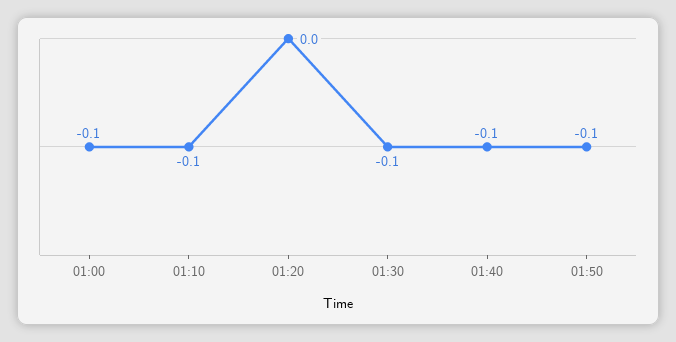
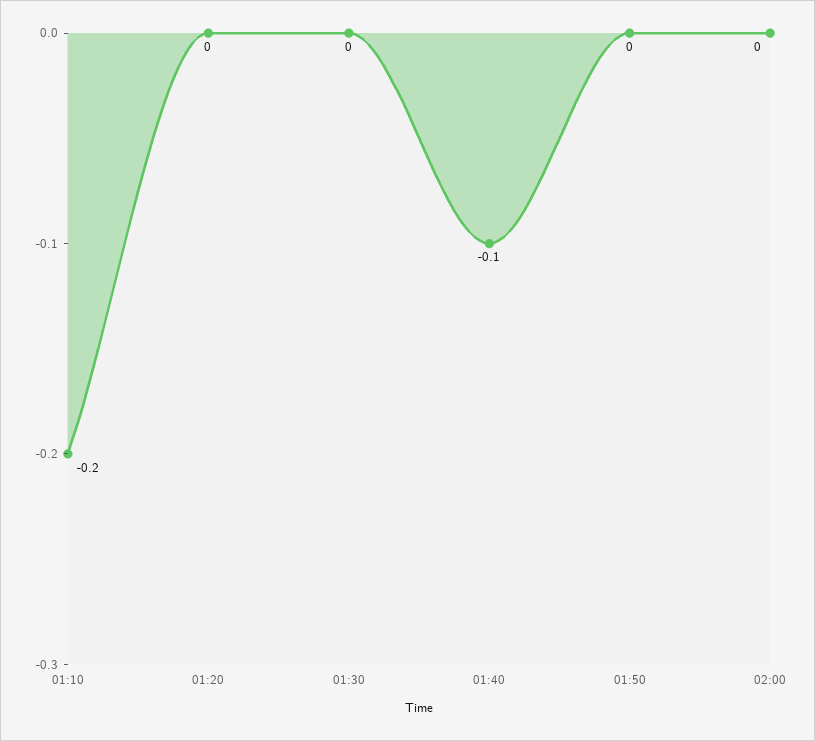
01:00: -0.1 -> none
01:10: -0.1 -> -0.2
01:30: -0.1 -> 0
01:50: -0.1 -> 0
02:00: none -> 0

